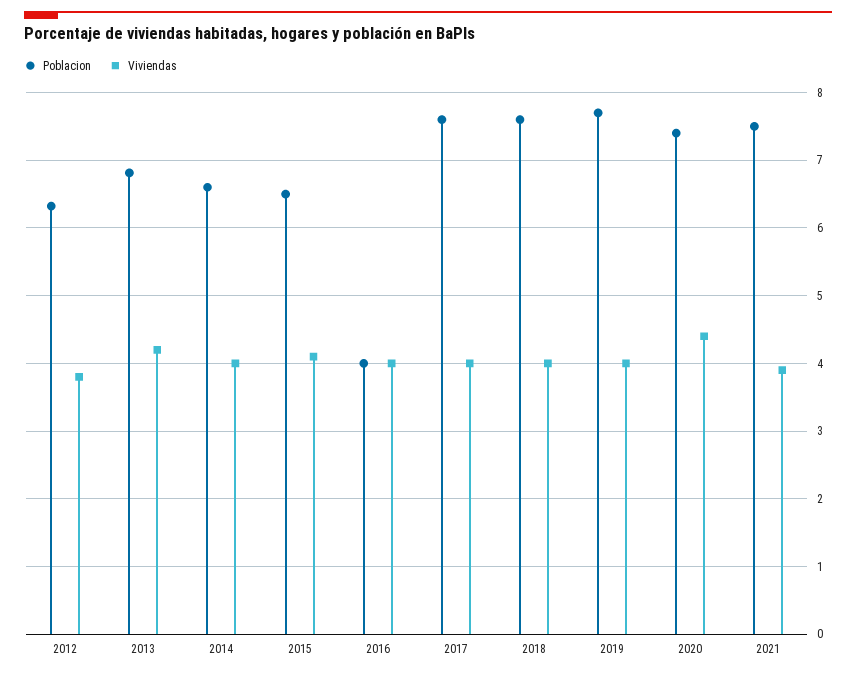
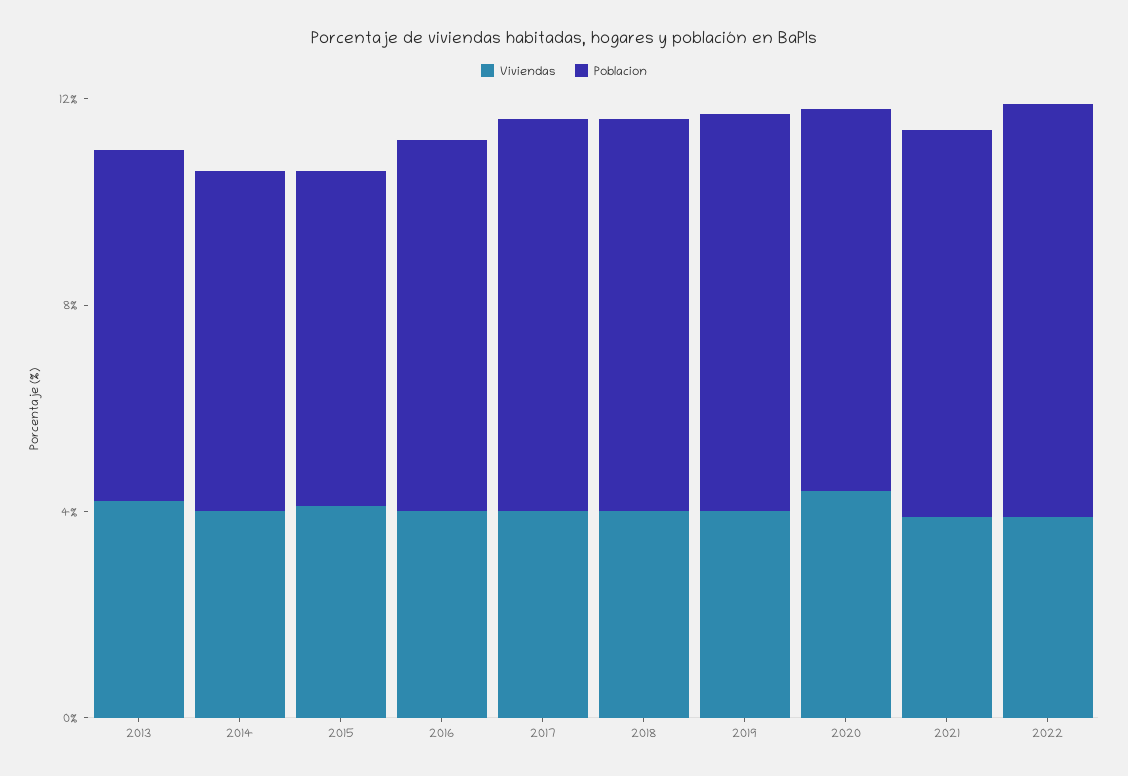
Poblacion, 2012: 6.3 -> none
Viviendas, 2012: 3.8 -> none
Poblacion, 2016: 4 -> 7
Viviendas, 2022: none -> 4
Poblacion, 2022: none -> 8

